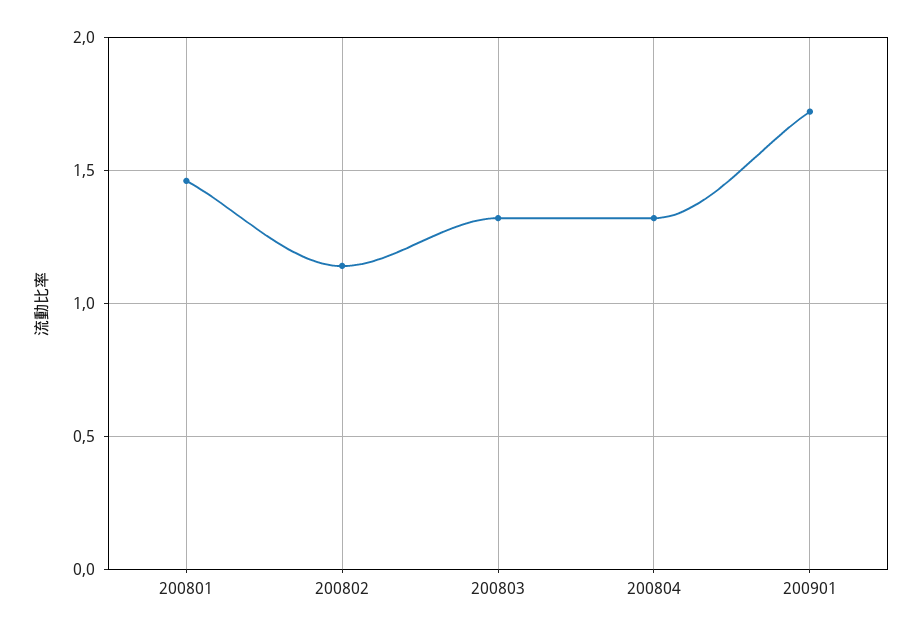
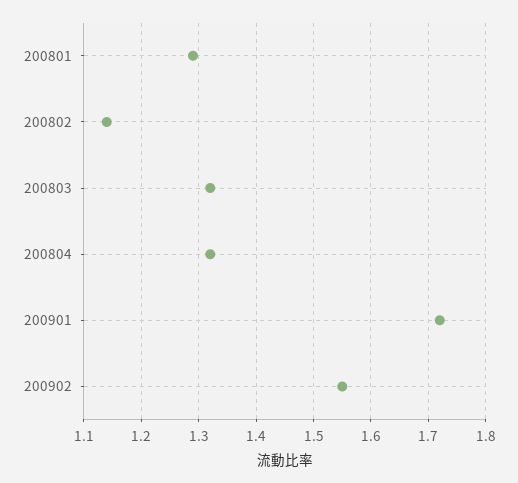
200801: 1.45 -> 1.3
200902: none -> 1.55

